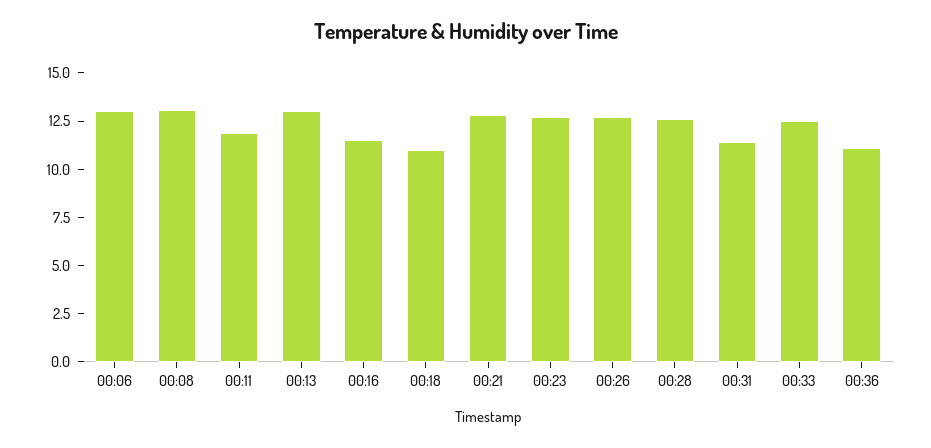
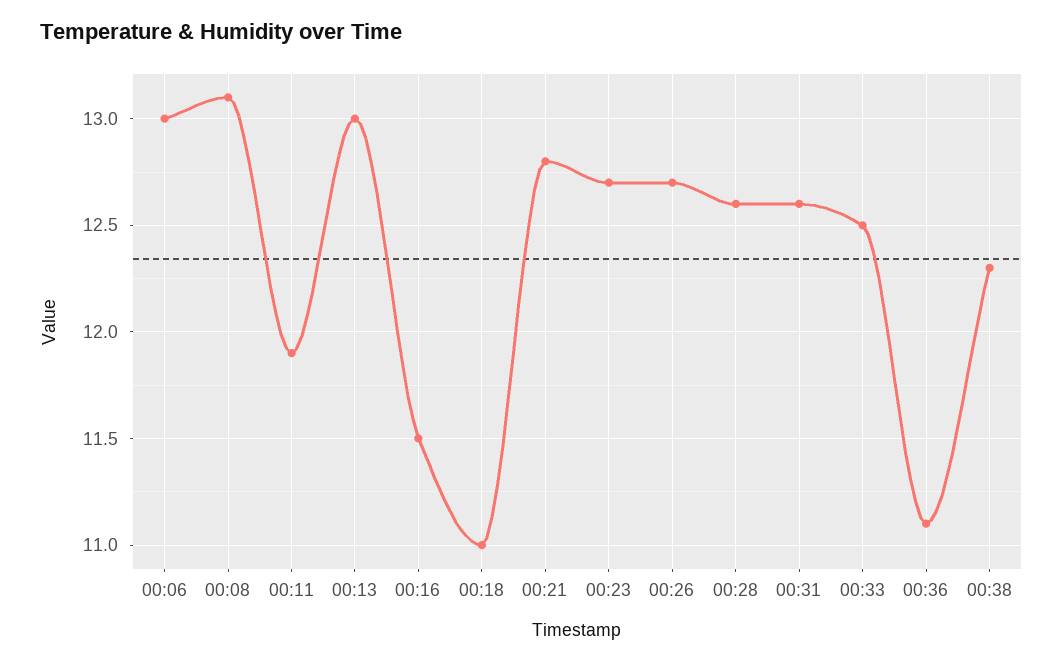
00:31: 11.5 -> 12.6
00:38: none -> 12.3

